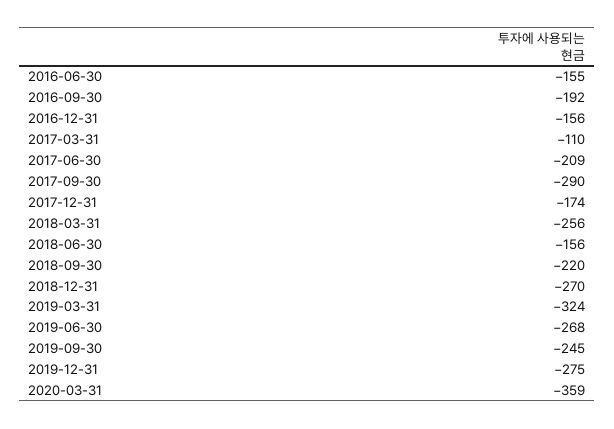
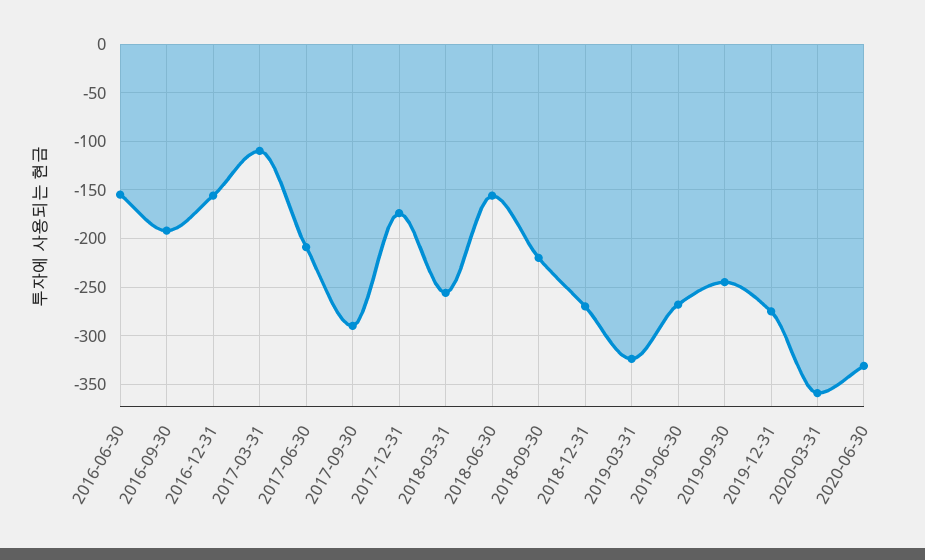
2020-06-30: none -> -330

